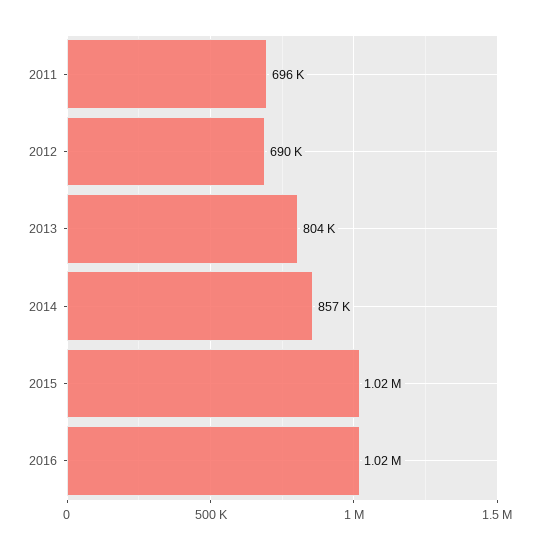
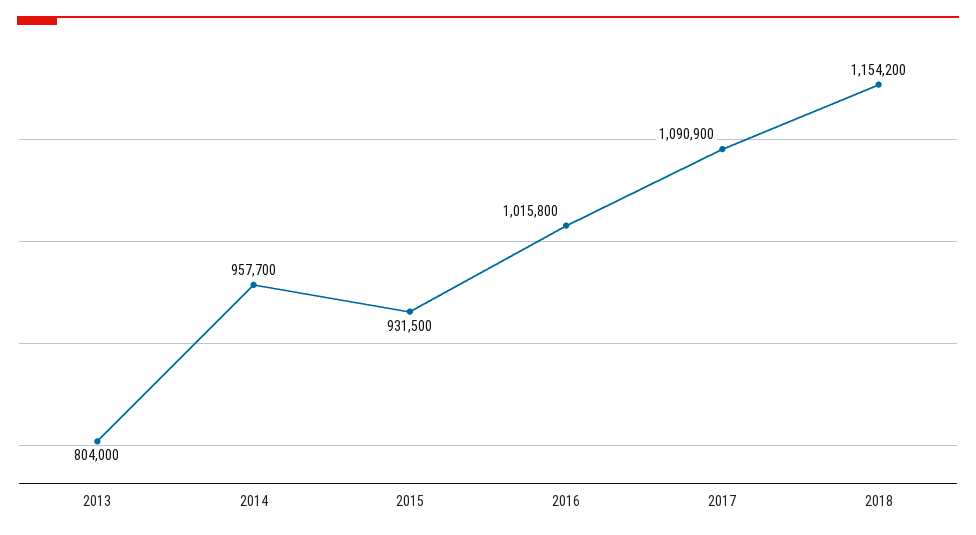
2011: 696000 -> none
2012: 690000 -> none
2014: 857000 -> 957700
2015: 1020000 -> 931500
2017: none -> 1090900
2018: none -> 1154200

